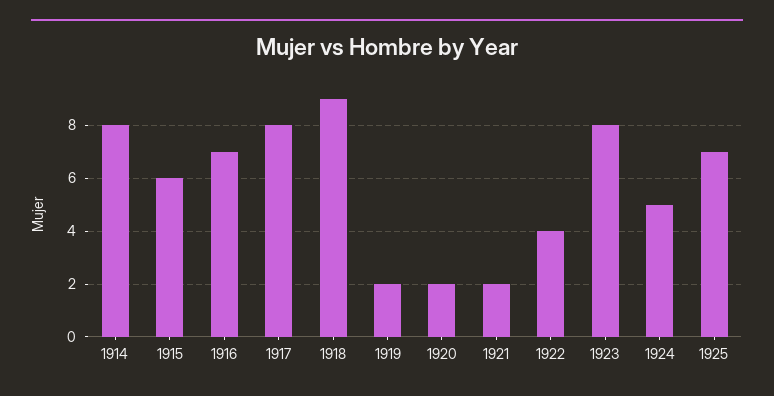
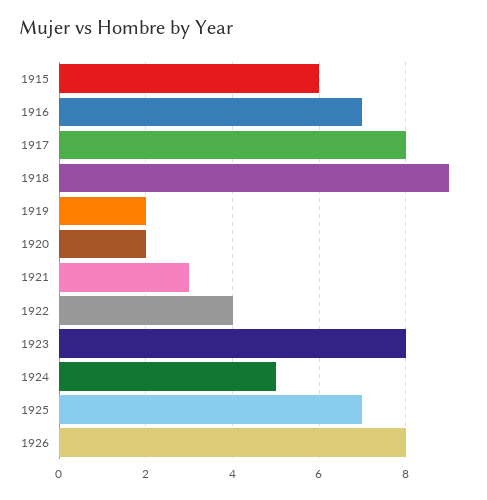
1914: 8 -> none
1921: 2 -> 3
1926: none -> 8

